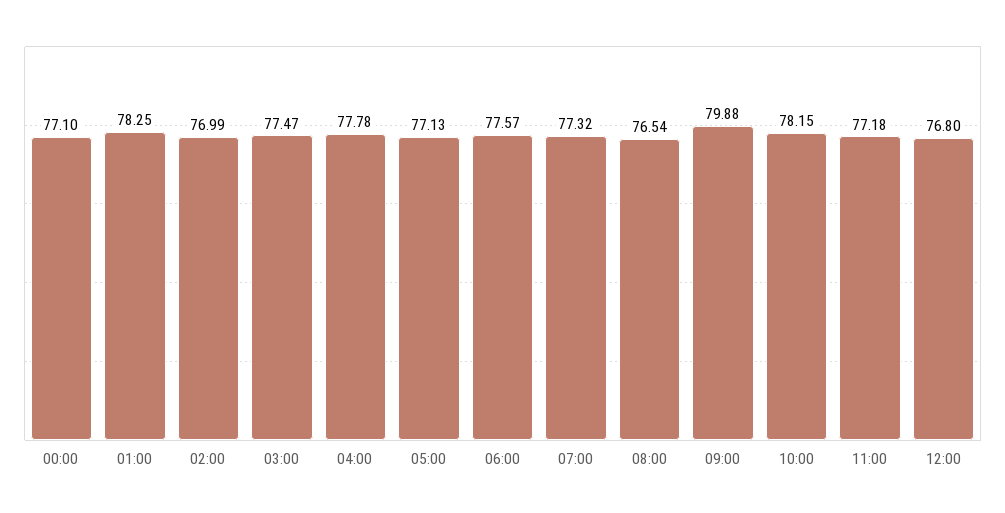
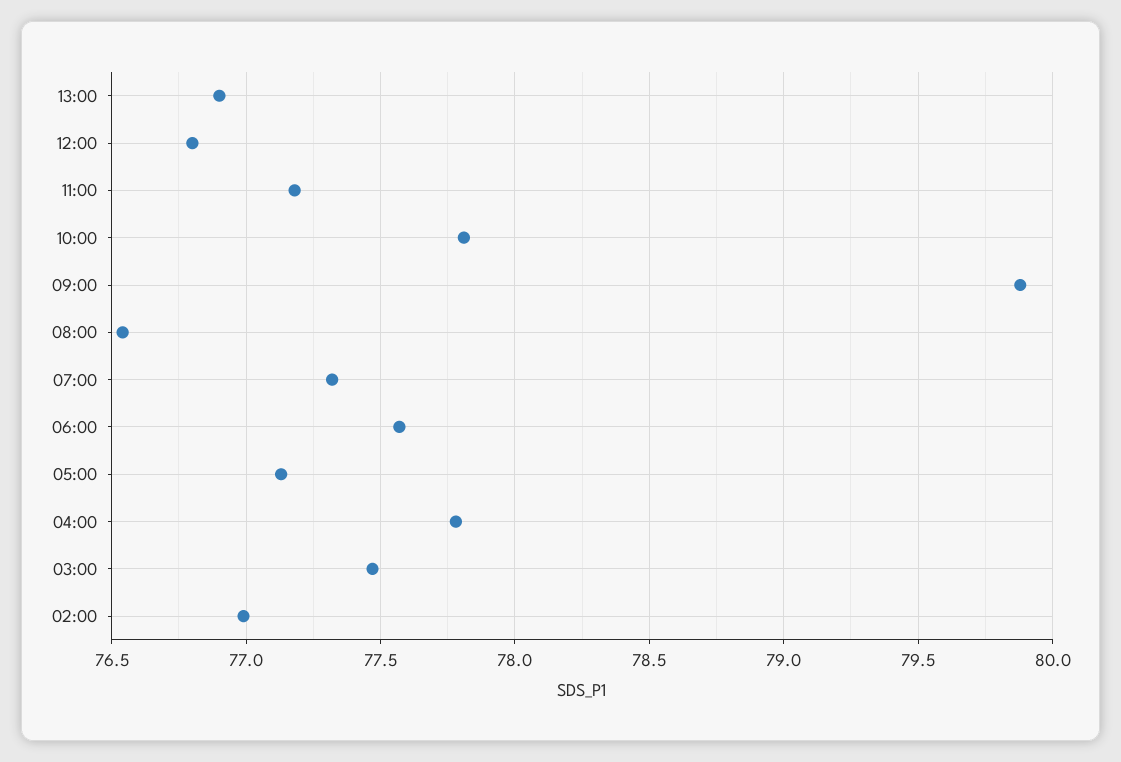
00:00: 77.1 -> none
01:00: 78.25 -> none
10:00: 78.15 -> 77.8
13:00: none -> 76.9

